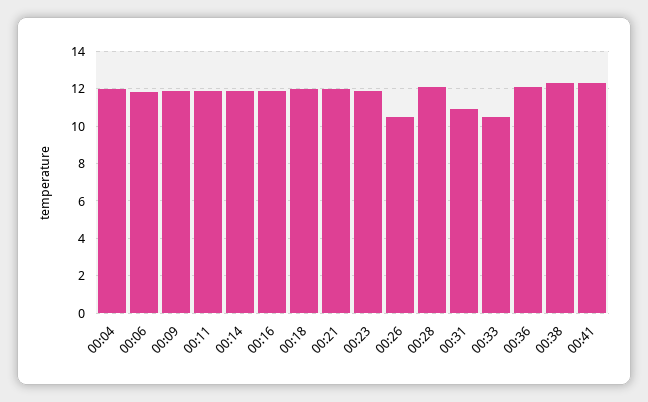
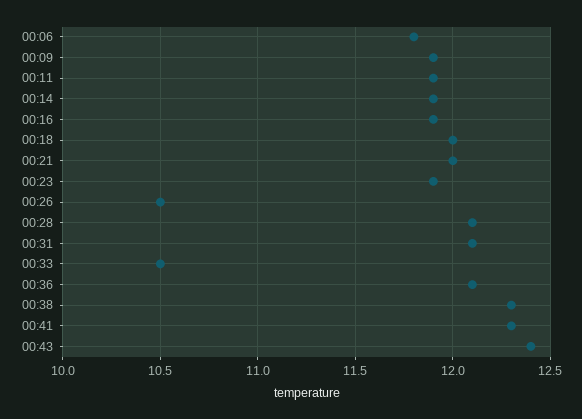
00:04: 12 -> none
00:31: 11 -> 12.1
00:43: none -> 12.4

